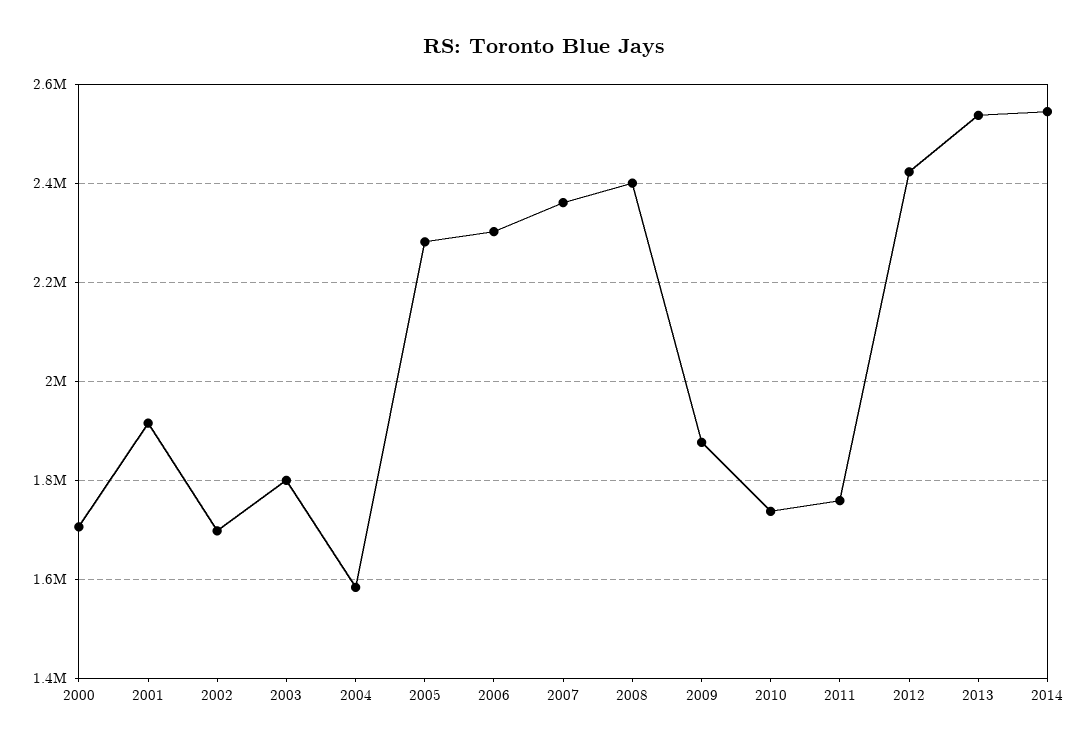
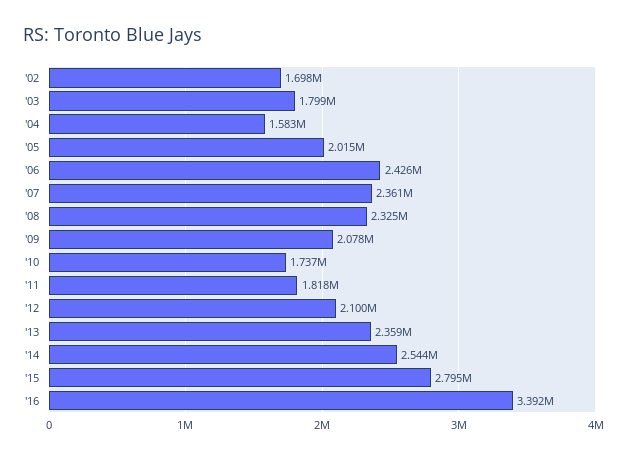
2000: 1700000 -> none
2001: 1920000 -> none
2005: 2280000 -> 2015000
2006: 2300000 -> 2426000
2008: 2400000 -> 2325000
2009: 1880000 -> 2078000
2011: 1760000 -> 1818000
2012: 2420000 -> 2100000
2013: 2540000 -> 2359000
'15: none -> 2795000
'16: none -> 3392000

